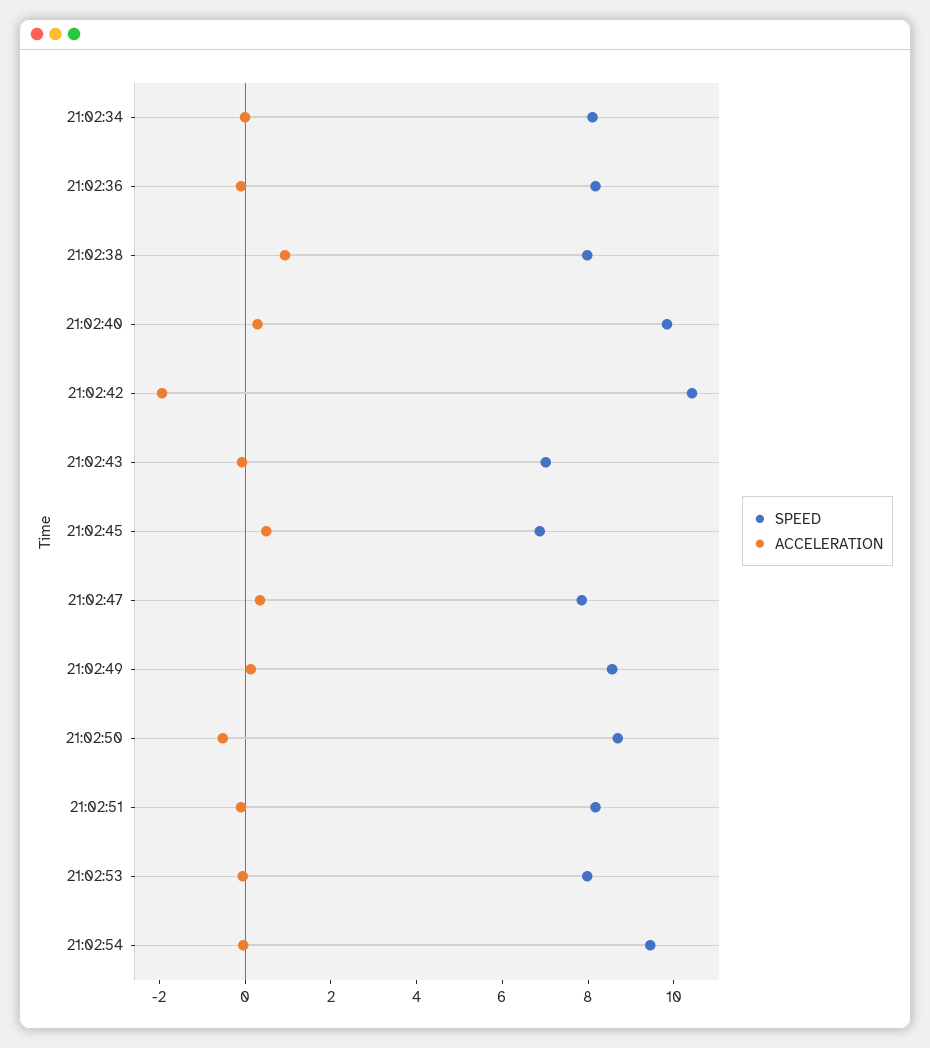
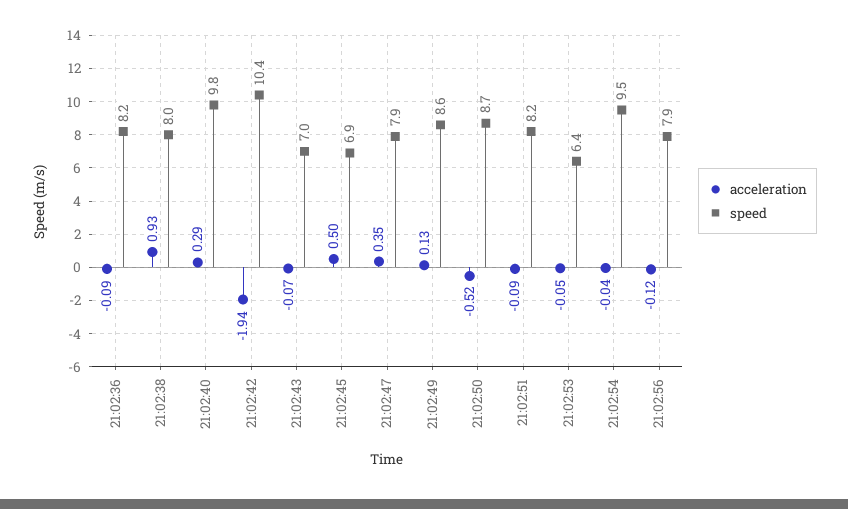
SPEED, 21:02:34: 8 -> none
ACCELERATION, 21:02:34: 0 -> none
SPEED, 21:02:53: 8 -> 6.4
ACCELERATION, 21:02:56: none -> -0.12
SPEED, 21:02:56: none -> 7.9

